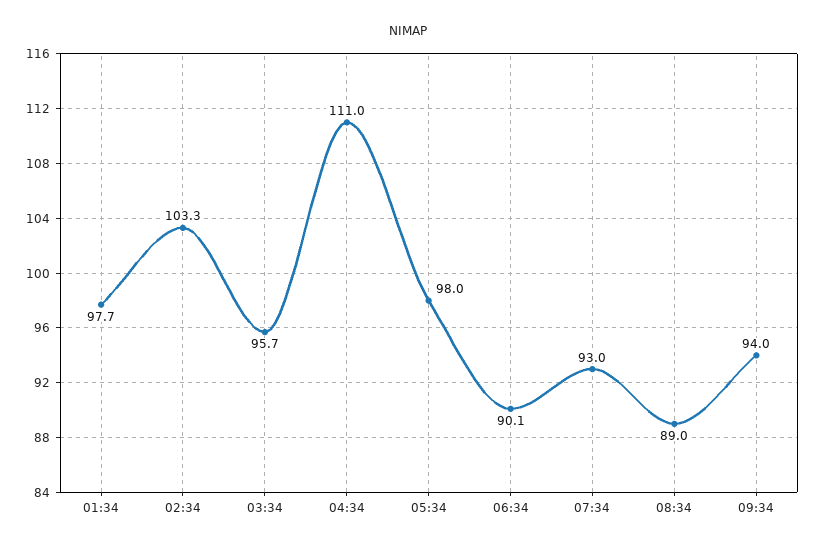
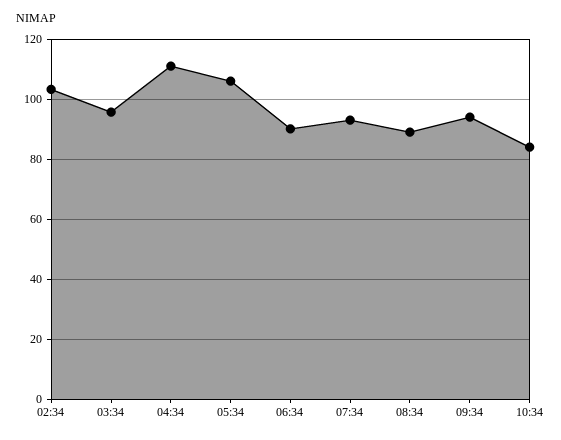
01:34: 97.7 -> none
05:34: 98 -> 106
10:34: none -> 84

